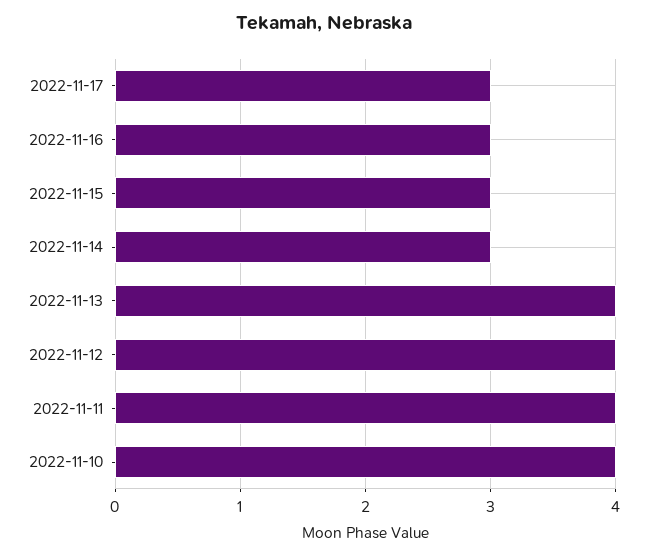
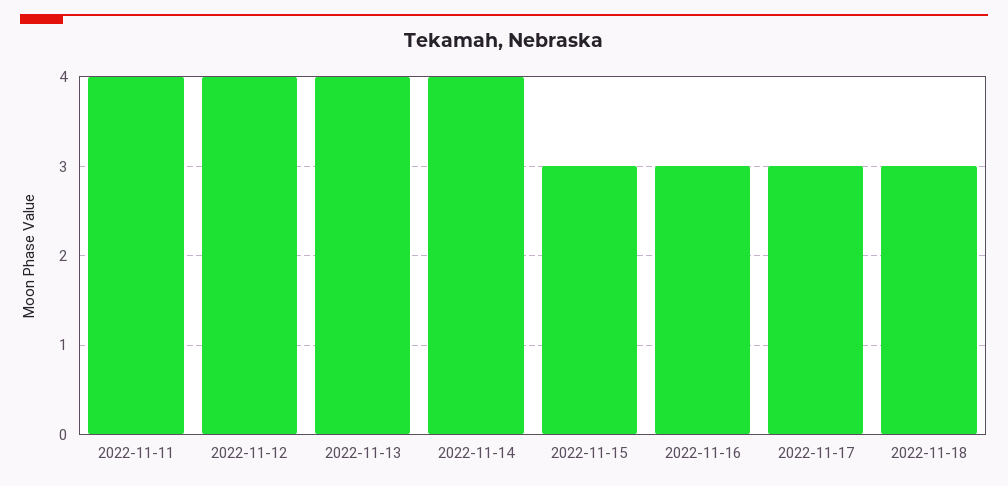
2022-11-14: 3 -> 4
2022-11-10: 4 -> none
2022-11-18: none -> 3

